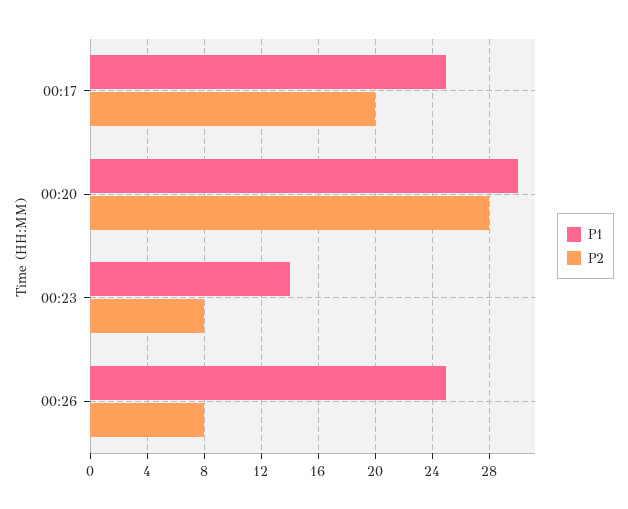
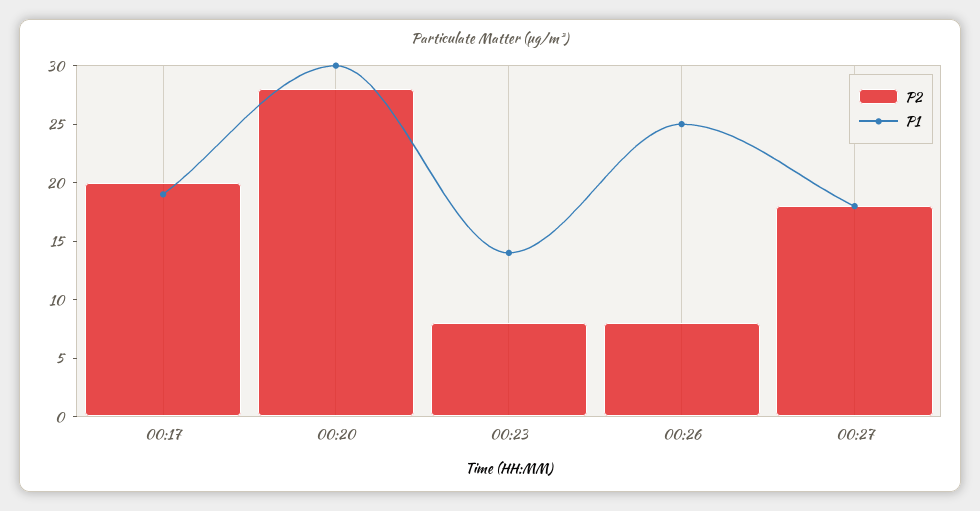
P1, 00:17: 25 -> 19
P2, 00:27: none -> 18
P1, 00:27: none -> 18

